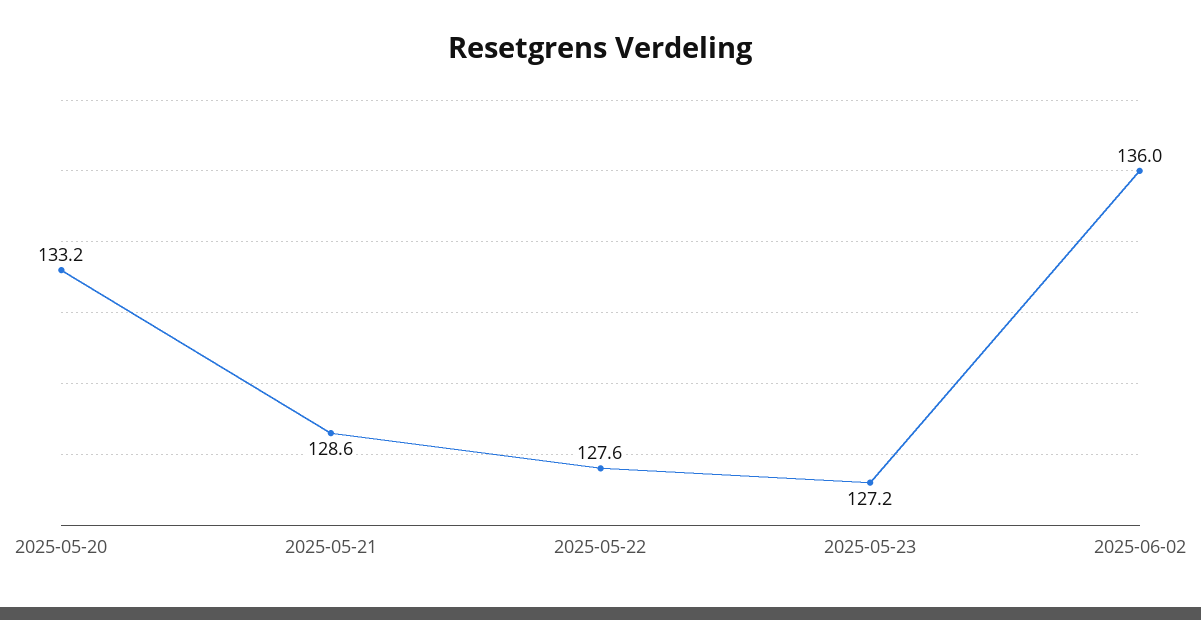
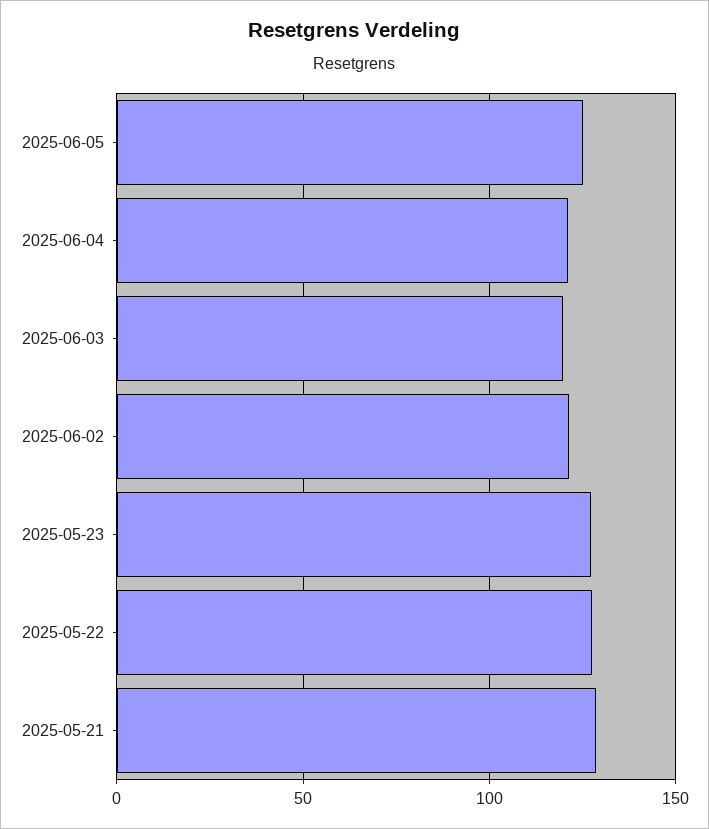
2025-05-20: 133.2 -> none
2025-06-02: 136 -> 120
2025-06-05: none -> 125
2025-06-04: none -> 120
2025-06-03: none -> 120

